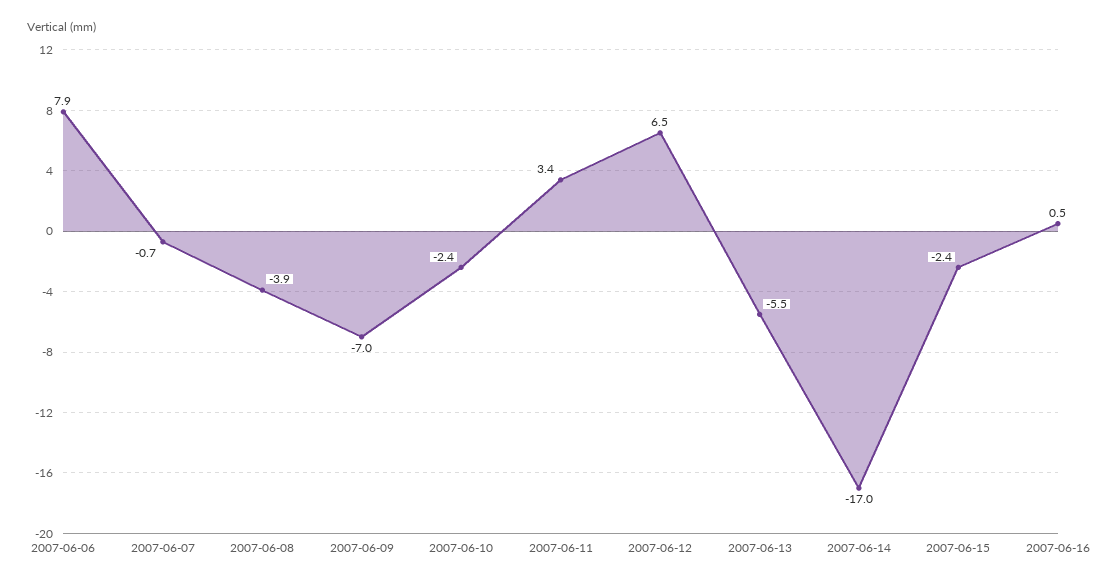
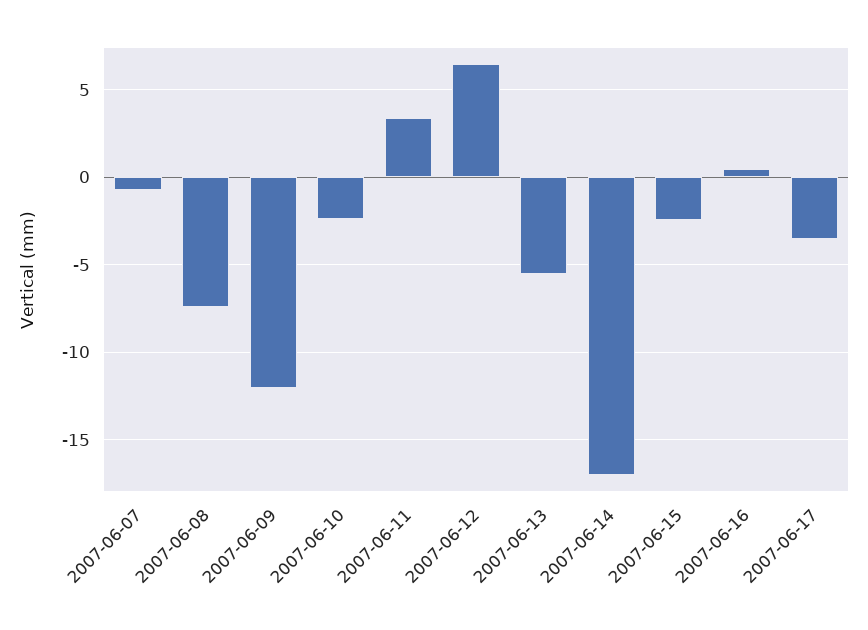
2007-06-06: 7.9 -> none
2007-06-08: -3.9 -> -7.5
2007-06-09: -7 -> -12
2007-06-17: none -> -3.5

